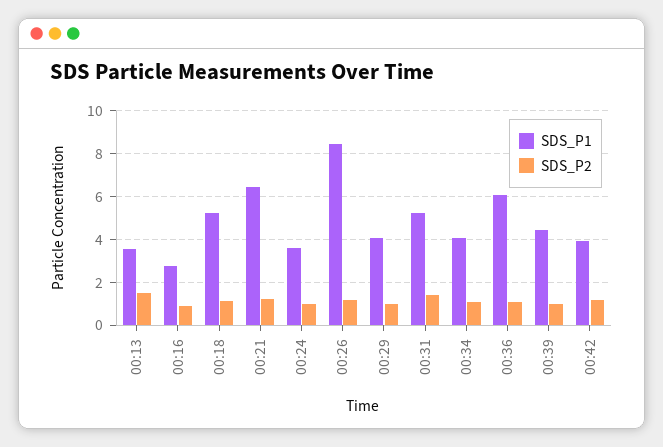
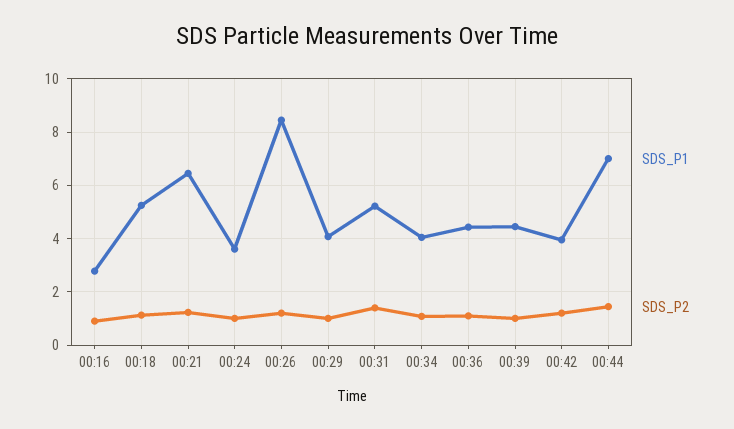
SDS_P1, 00:13: 3.5 -> none
SDS_P2, 00:13: 1.5 -> none
SDS_P1, 00:36: 6 -> 4.5
SDS_P1, 00:44: none -> 7
SDS_P2, 00:44: none -> 1.5

